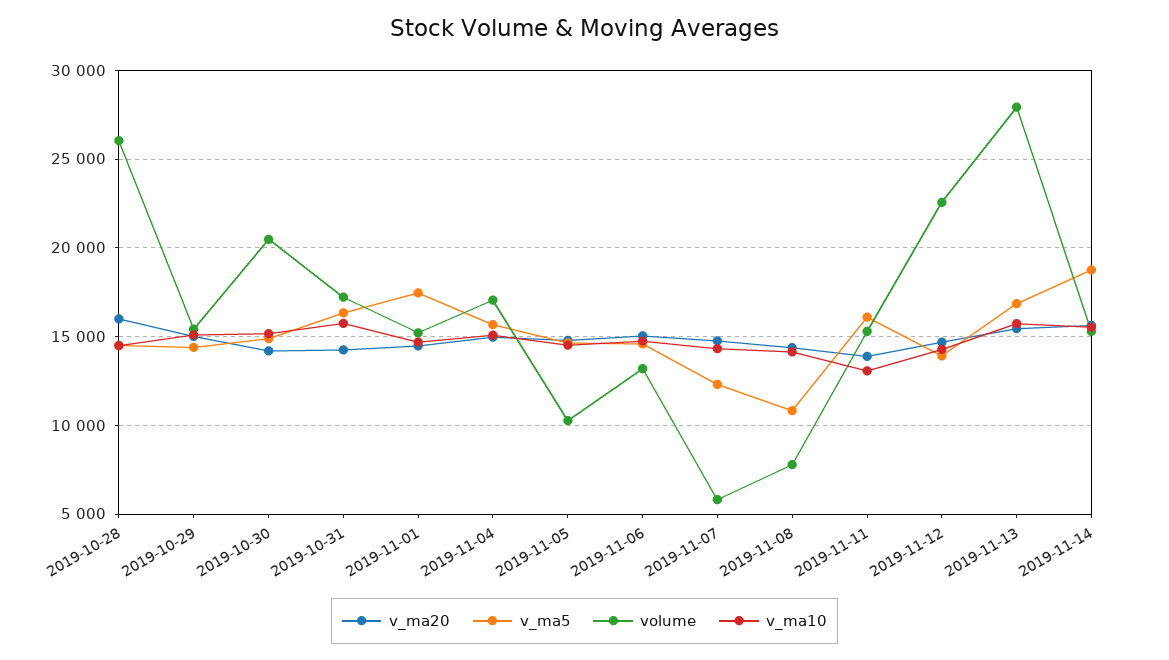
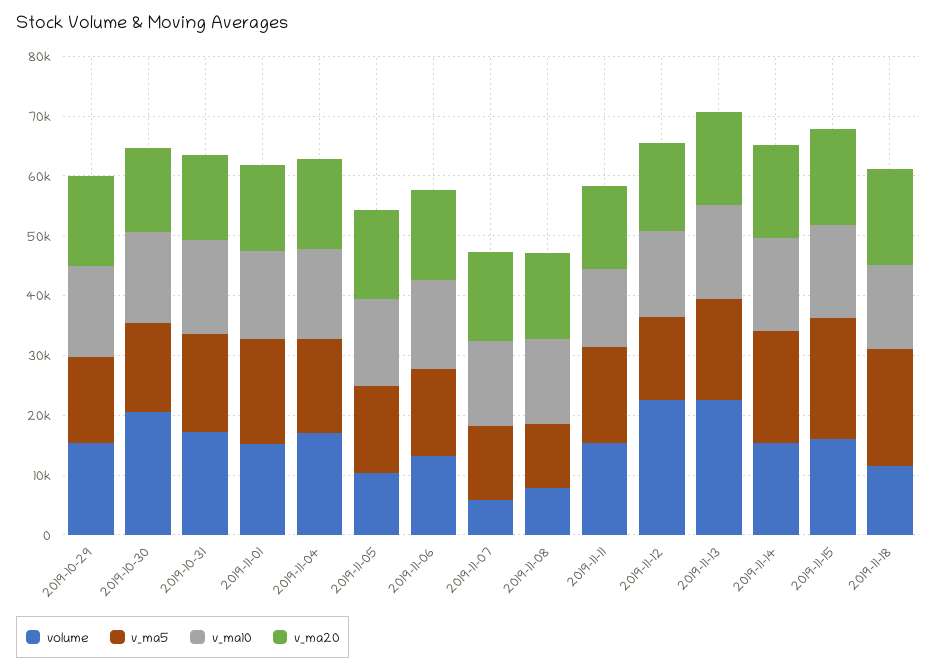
v_ma20, 2019-10-28: 16000 -> none
v_ma5, 2019-10-28: 14500 -> none
volume, 2019-10-28: 26000 -> none
v_ma10, 2019-10-28: 14500 -> none
volume, 2019-11-13: 28000 -> 22000
volume, 2019-11-15: none -> 16000
v_ma5, 2019-11-15: none -> 20000
v_ma10, 2019-11-15: none -> 16000
v_ma20, 2019-11-15: none -> 16000
volume, 2019-11-18: none -> 12000
v_ma5, 2019-11-18: none -> 20000
v_ma10, 2019-11-18: none -> 14000
v_ma20, 2019-11-18: none -> 16000

